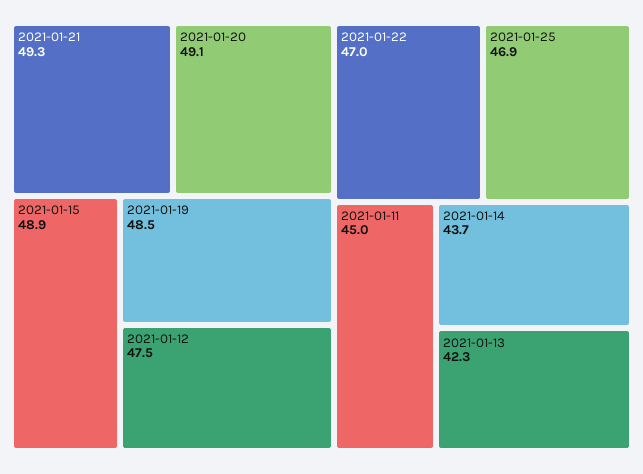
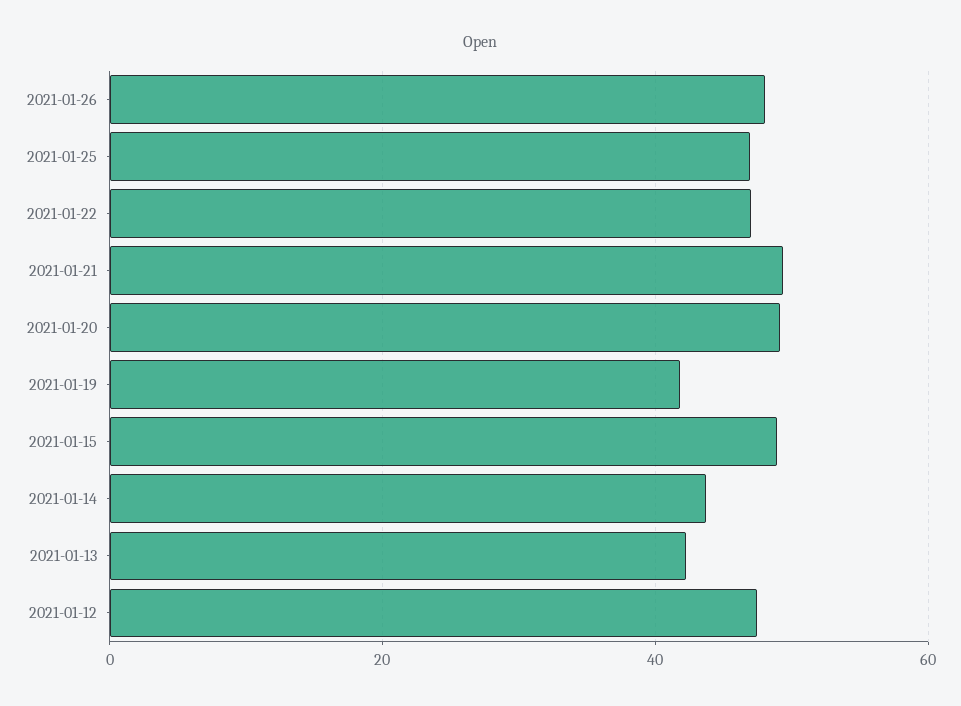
2021-01-19: 48.5 -> 42
2021-01-11: 45 -> none
2021-01-26: none -> 48

